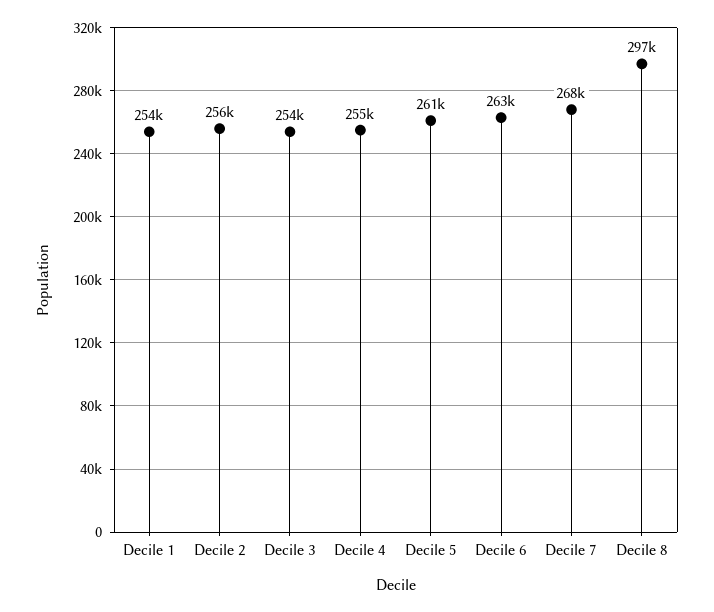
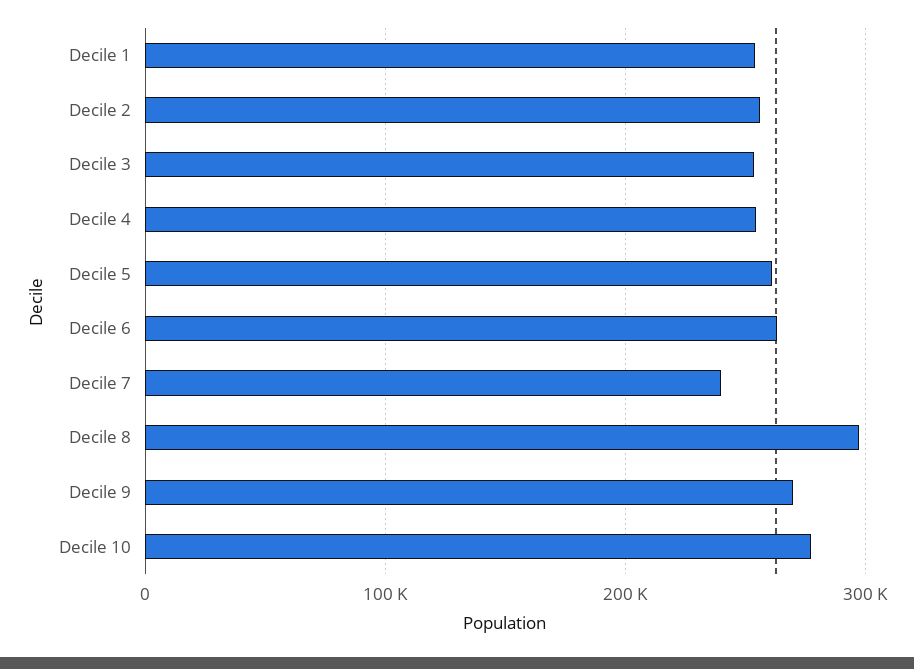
Decile 7: 268000 -> 240000
Decile 9: none -> 270000
Decile 10: none -> 280000

